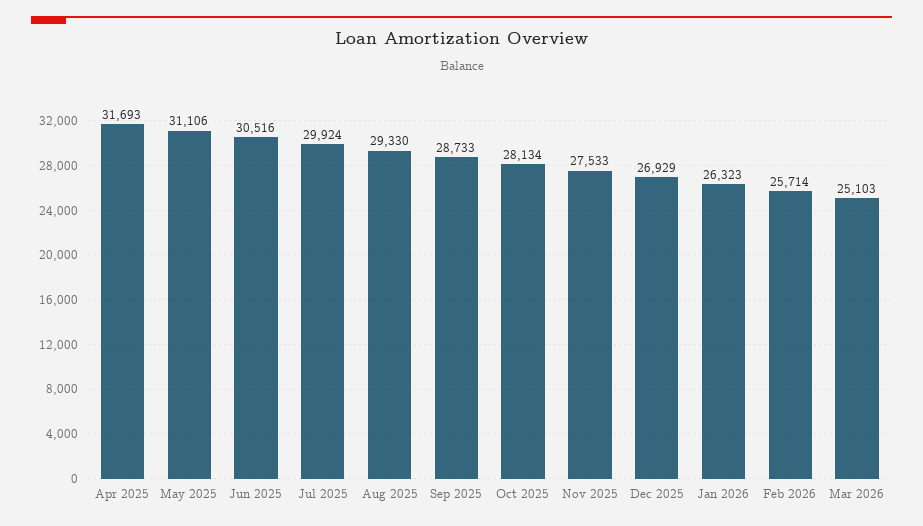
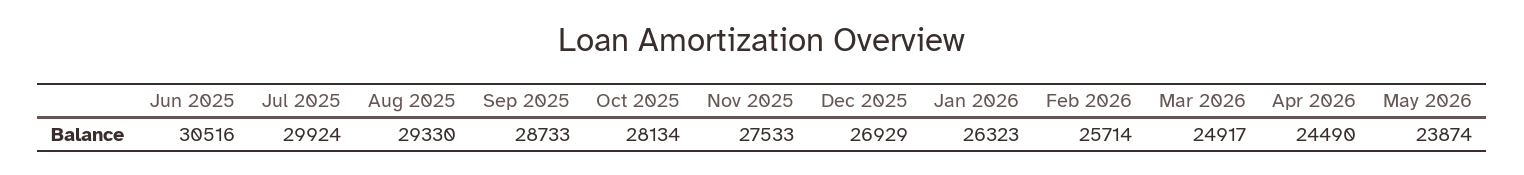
Apr 2025: 31693 -> none
May 2025: 31106 -> none
Mar 2026: 25103 -> 24917
Apr 2026: none -> 24490
May 2026: none -> 23874

